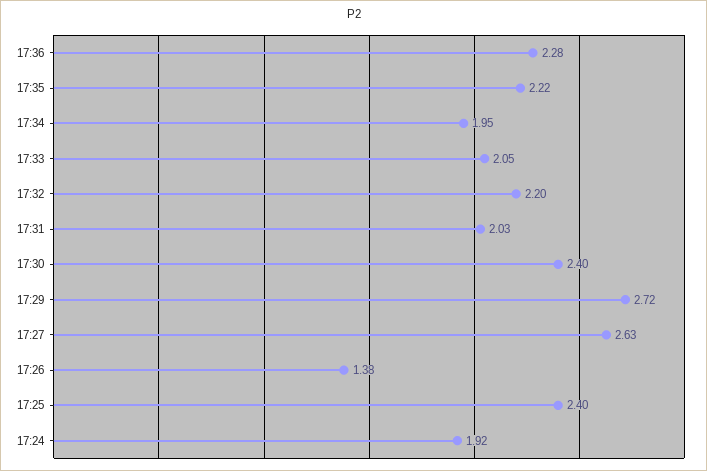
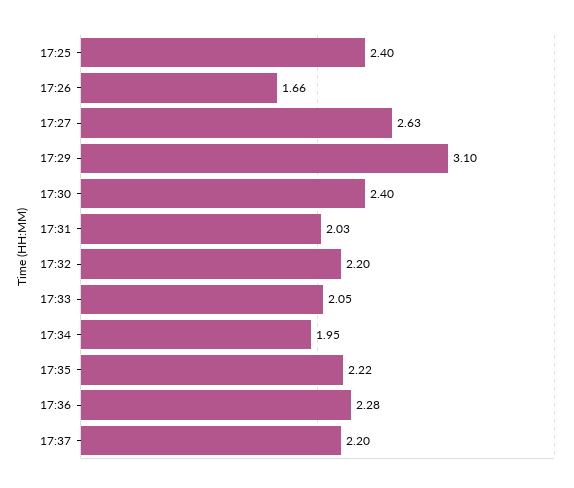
17:29: 2.72 -> 3.1
17:26: 1.38 -> 1.66
17:24: 1.92 -> none
17:37: none -> 2.2

